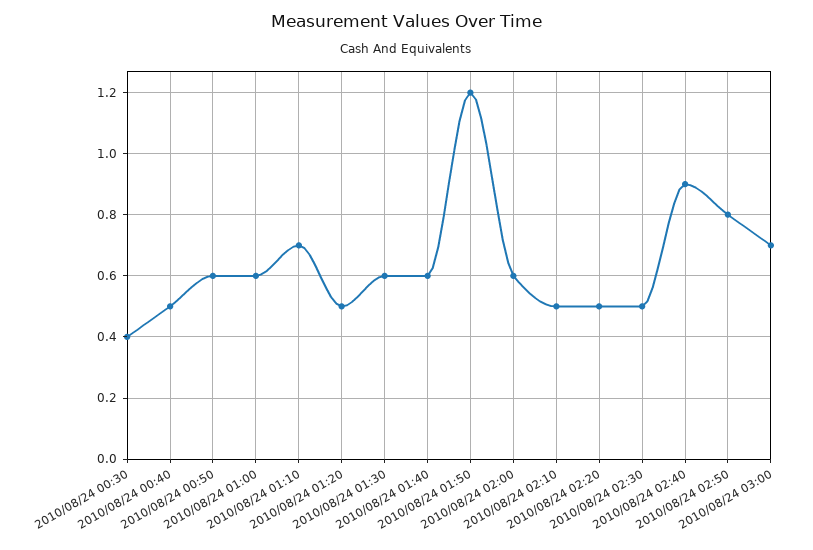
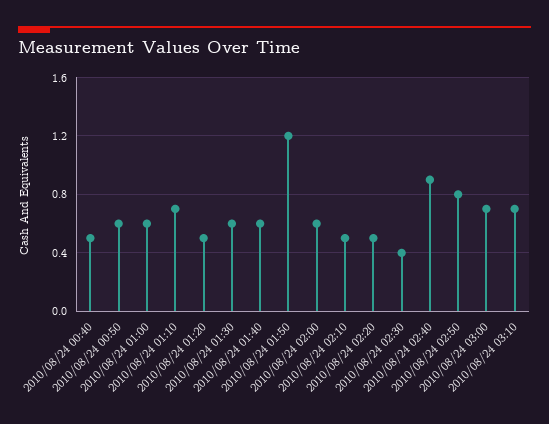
2010/08/24 00:30: 0.4 -> none
2010/08/24 02:30: 0.5 -> 0.4
2010/08/24 03:10: none -> 0.7

